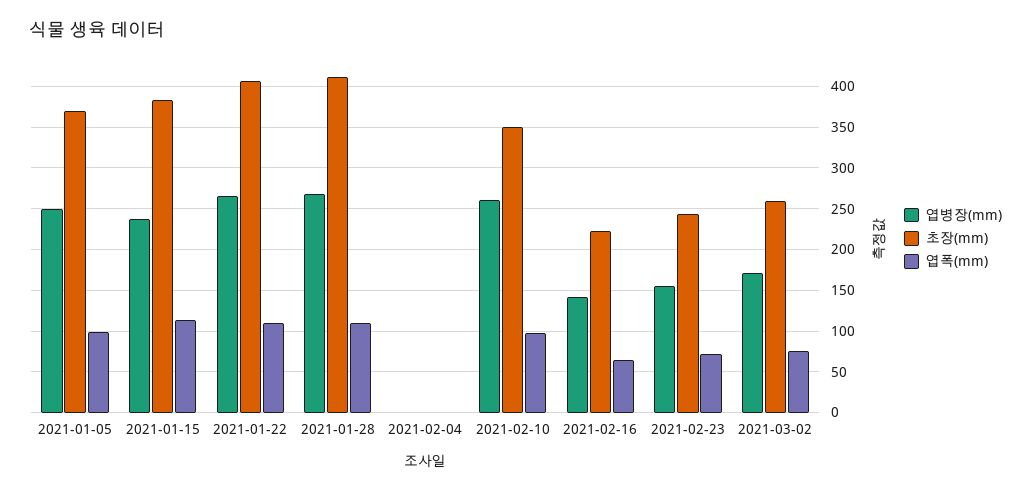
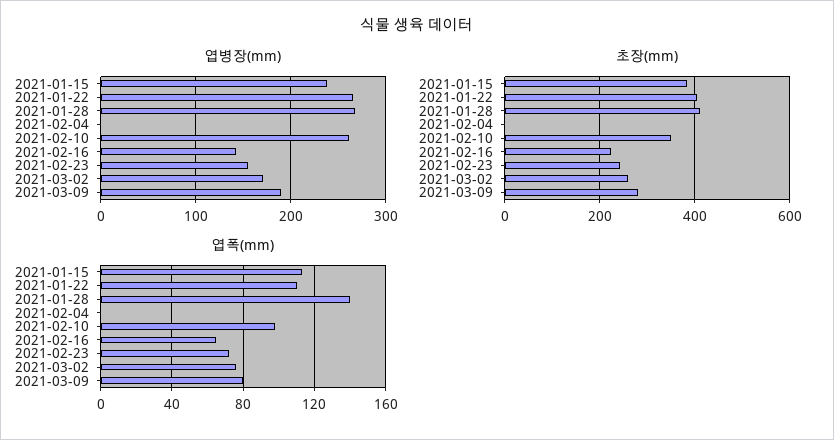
엽병장(mm), 2021-01-05: 250 -> none
초장(mm), 2021-01-05: 370 -> none
엽폭(mm), 2021-01-05: 100 -> none
엽폭(mm), 2021-01-28: 110 -> 140
엽병장(mm), 2021-03-09: none -> 190
초장(mm), 2021-03-09: none -> 280
엽폭(mm), 2021-03-09: none -> 80

